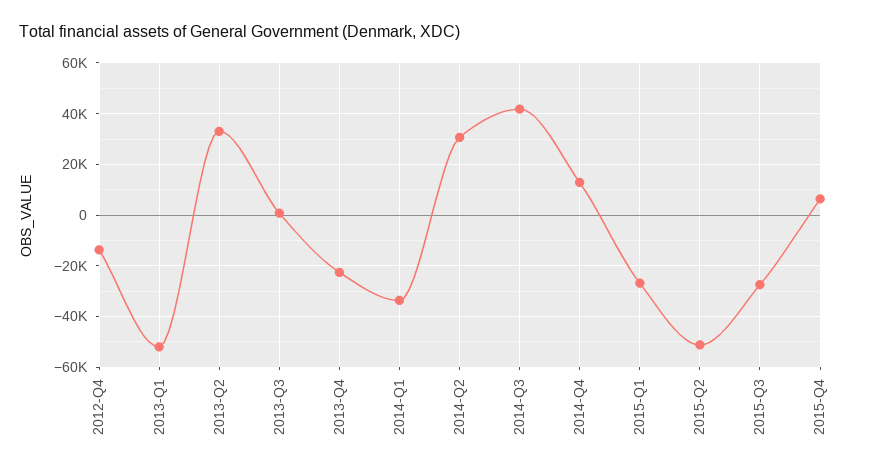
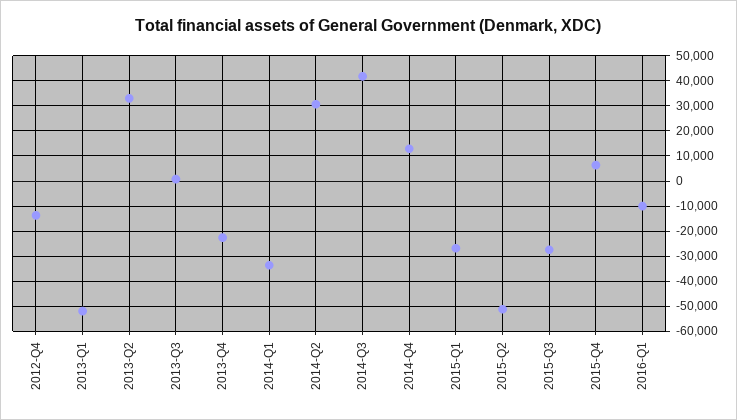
2016-Q1: none -> -10000

